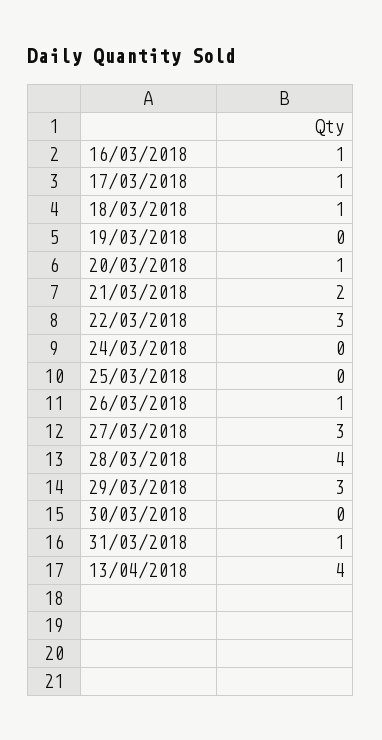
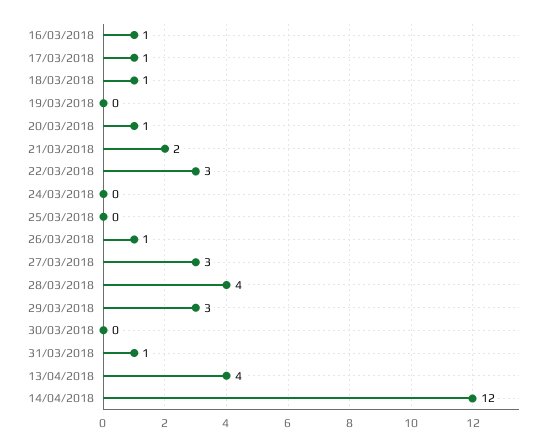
14/04/2018: none -> 12

